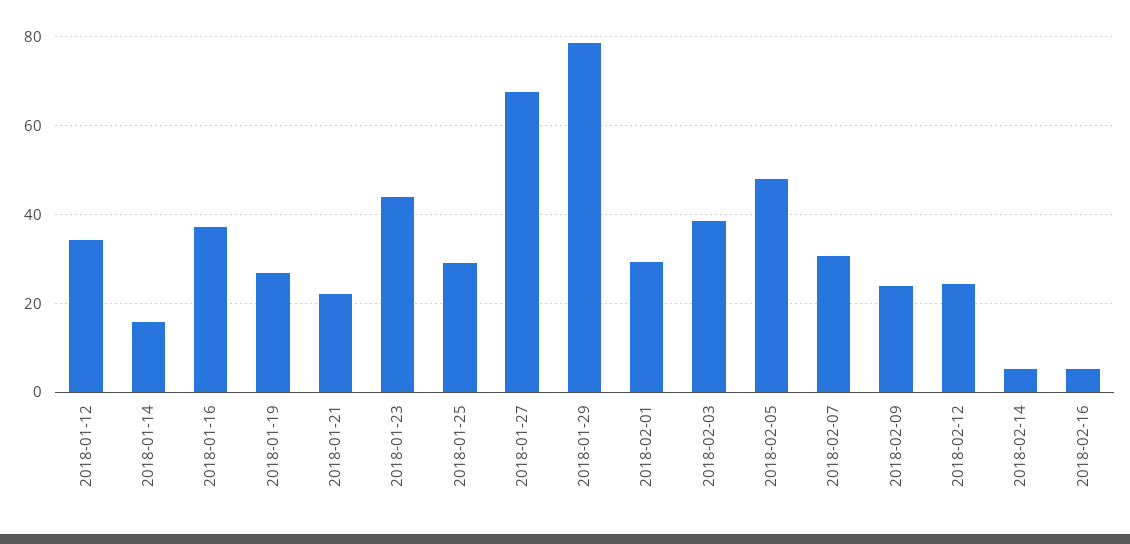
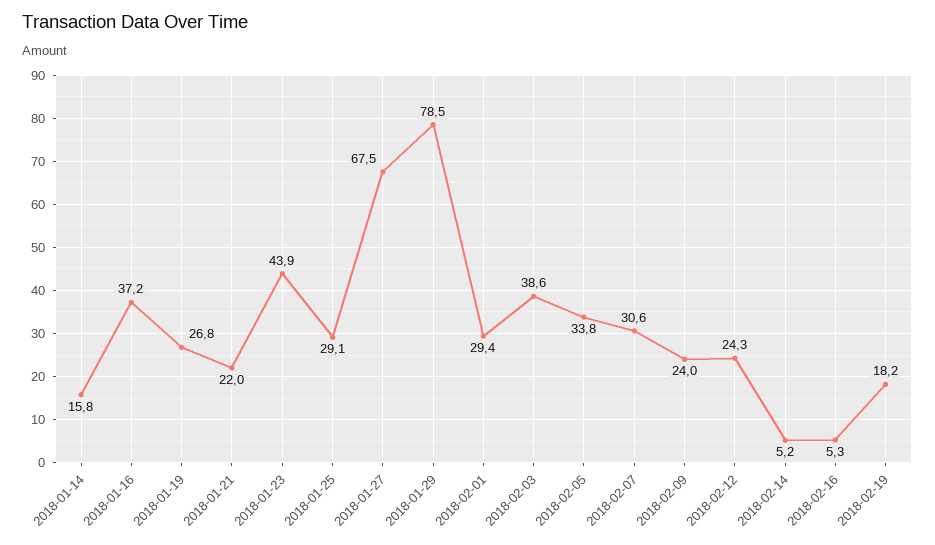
2018-01-12: 34 -> none
2018-02-05: 48 -> 33.8
2018-02-19: none -> 18.2

